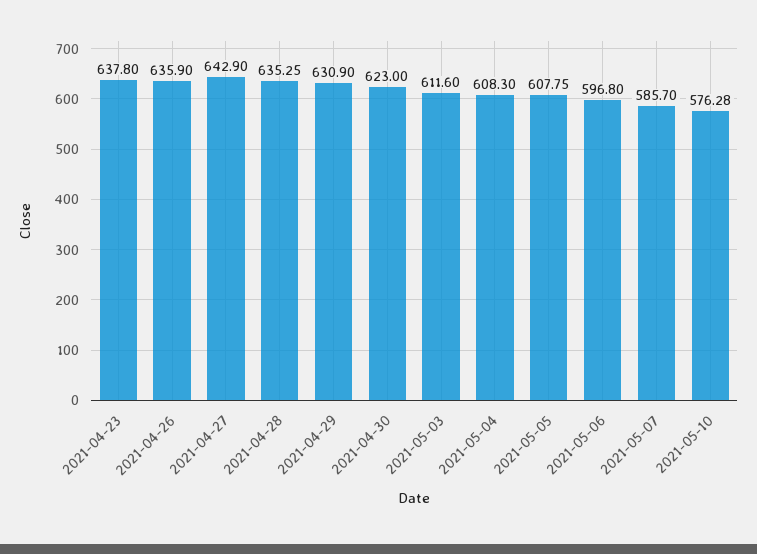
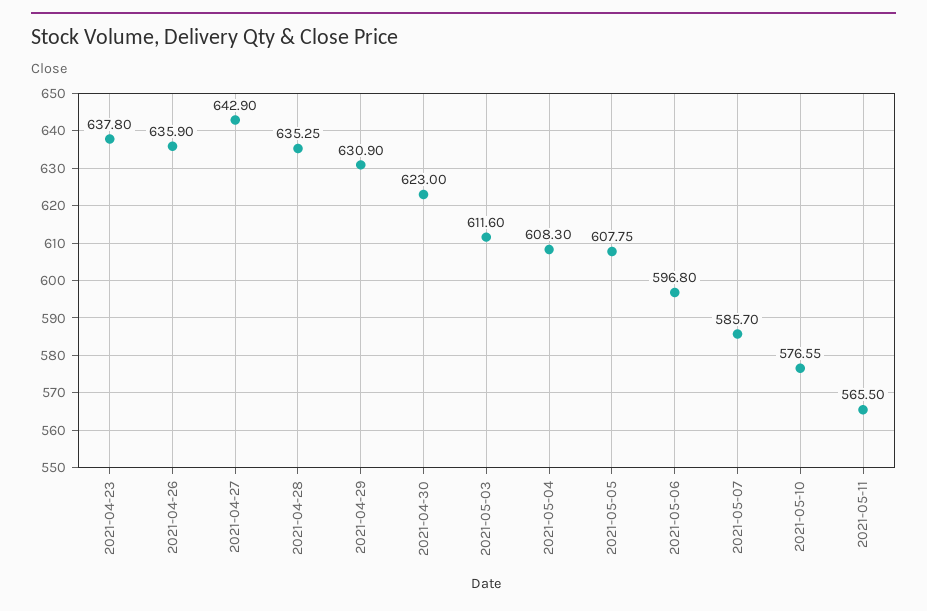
2021-05-10: 576.28 -> 576.55
2021-05-11: none -> 565.5

